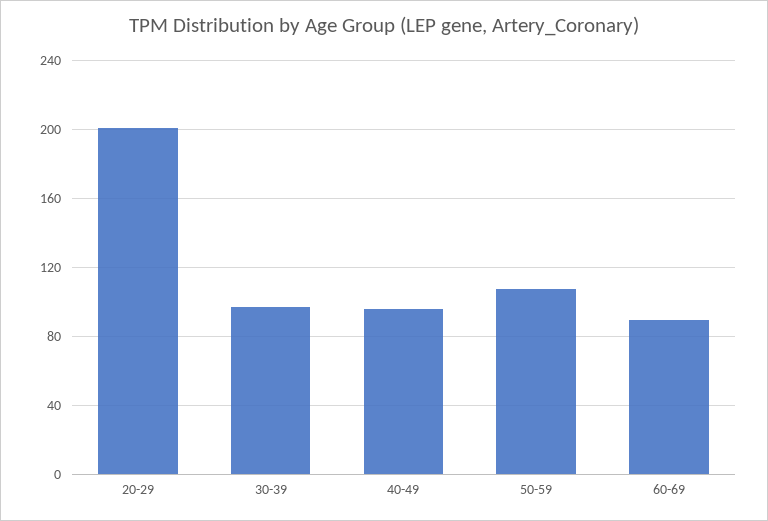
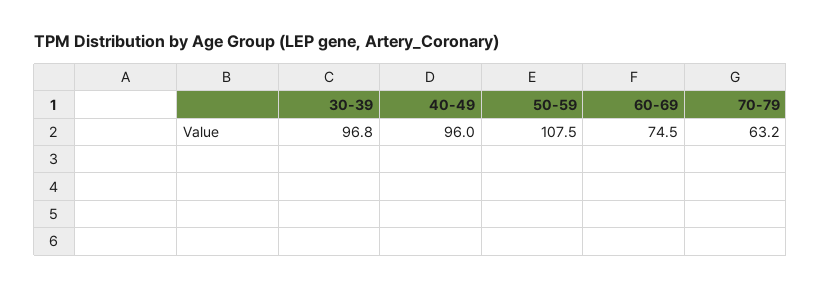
20-29: 200 -> none
60-69: 90 -> 74.5
70-79: none -> 63.2

